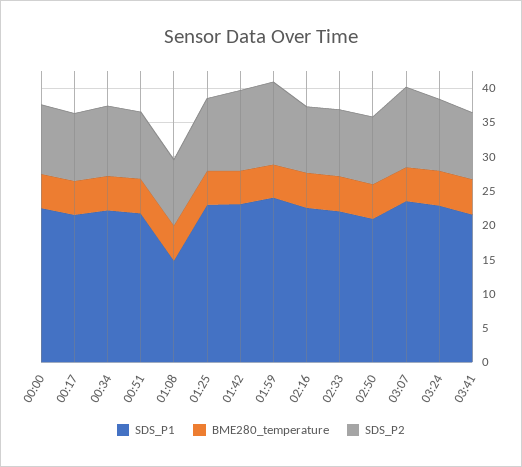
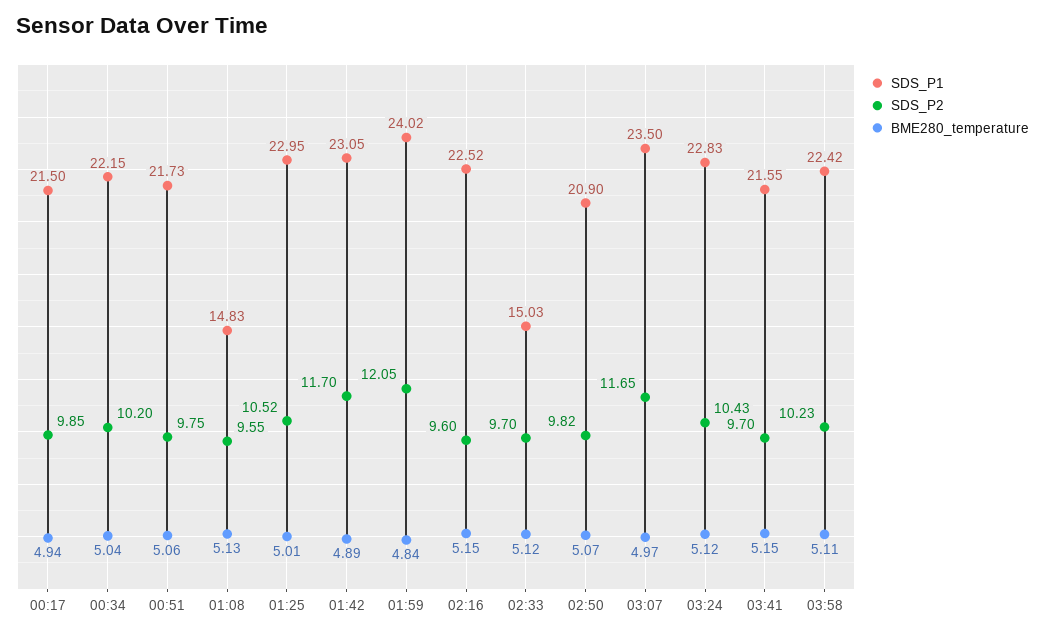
SDS_P1, 00:00: 22.5 -> none
BME280_temperature, 00:00: 5 -> none
SDS_P2, 00:00: 10 -> none
SDS_P1, 02:33: 22.5 -> 15.03
SDS_P1, 03:58: none -> 22.42
SDS_P2, 03:58: none -> 10.23
BME280_temperature, 03:58: none -> 5.11

